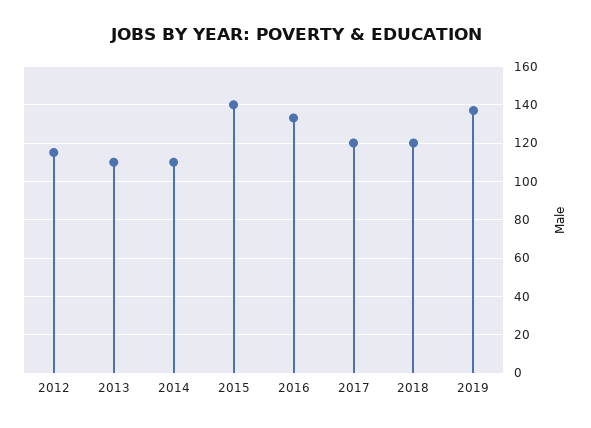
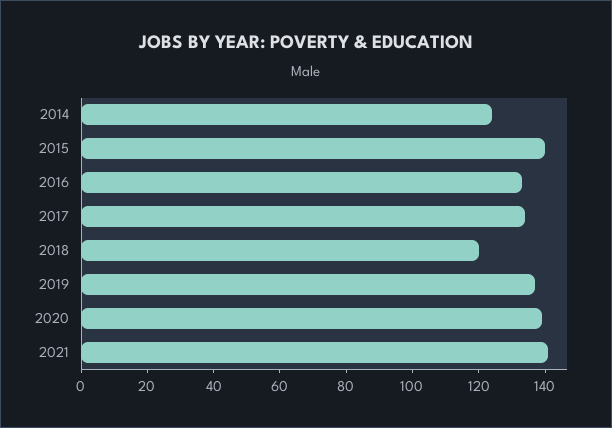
2012: 115 -> none
2013: 110 -> none
2014: 110 -> 125
2017: 120 -> 135
2020: none -> 140
2021: none -> 140

